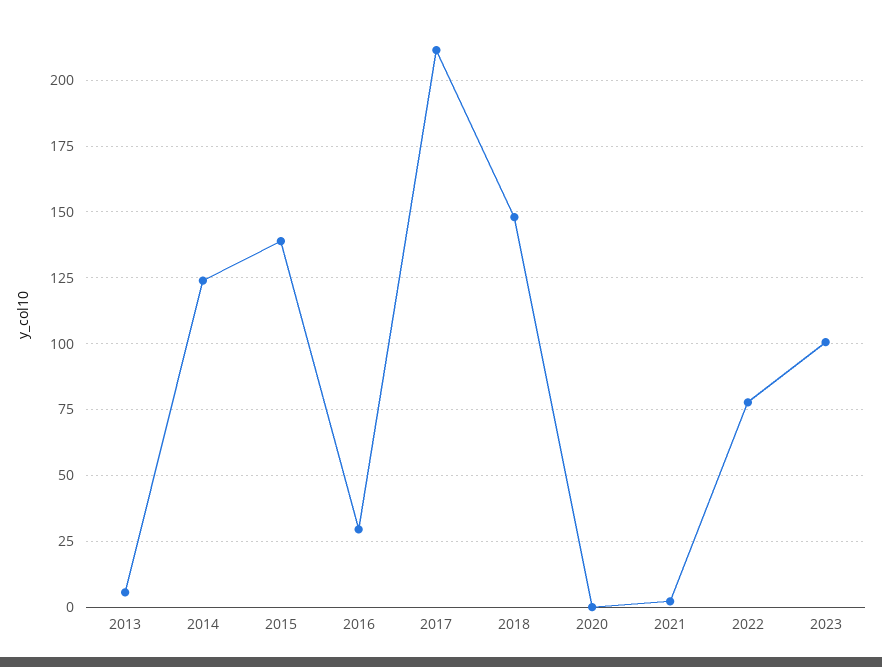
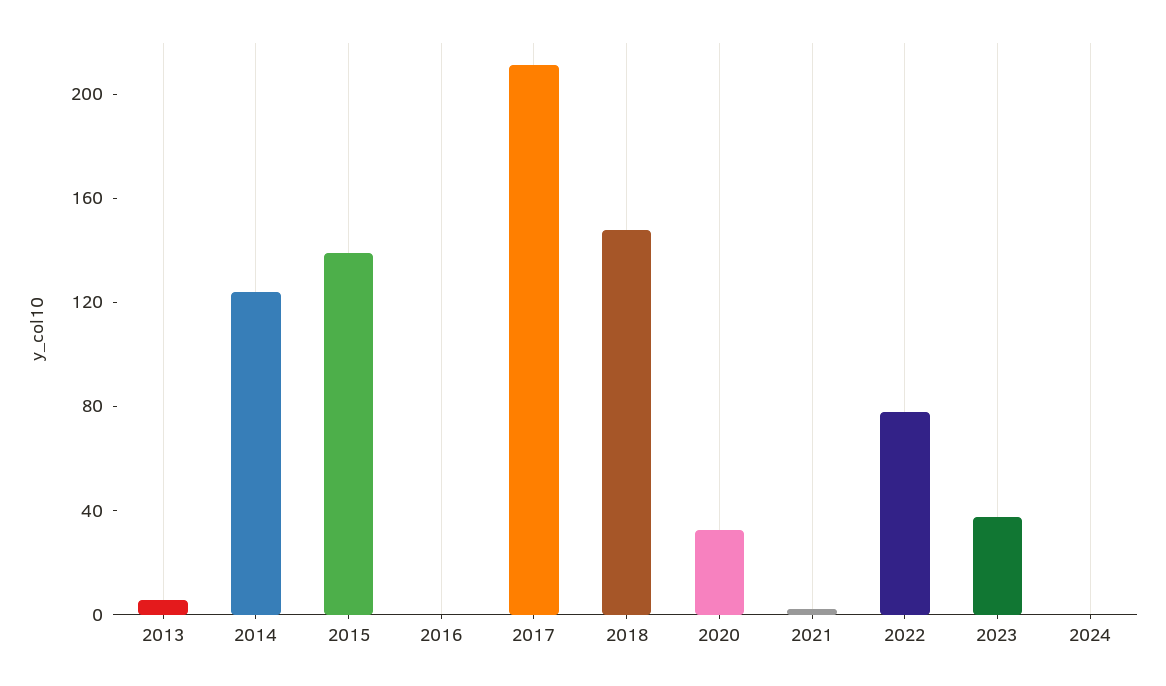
2016: 30 -> 0
2020: 0 -> 30
2023: 100 -> 40
2024: none -> 0

